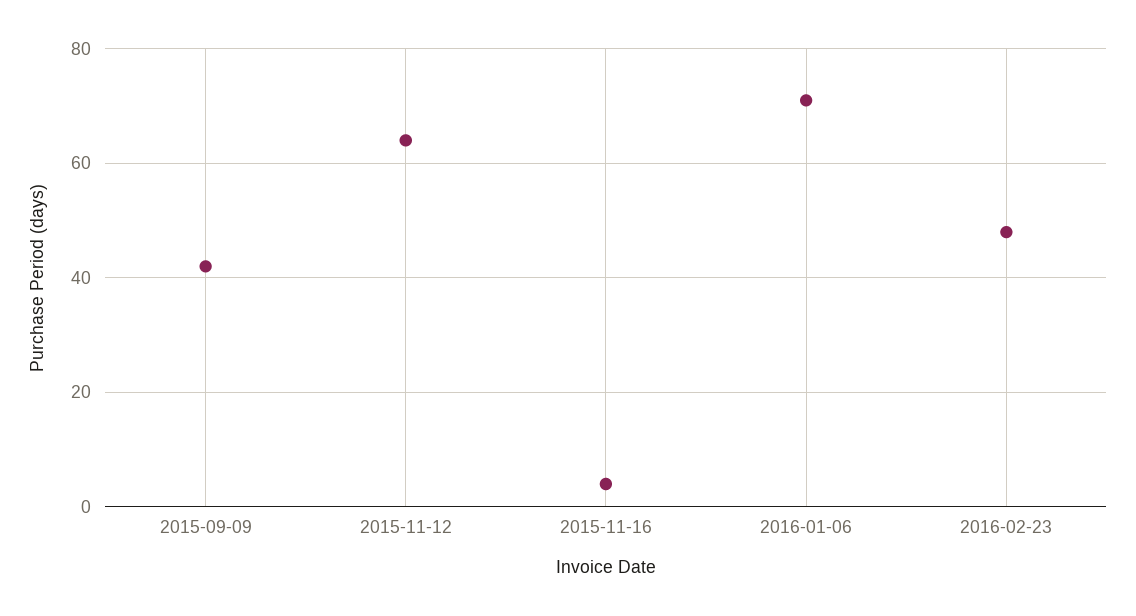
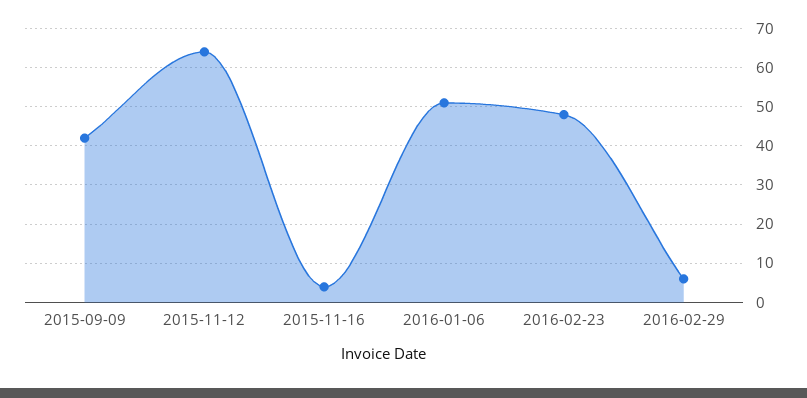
2016-01-06: 70 -> 50
2016-02-29: none -> 5

